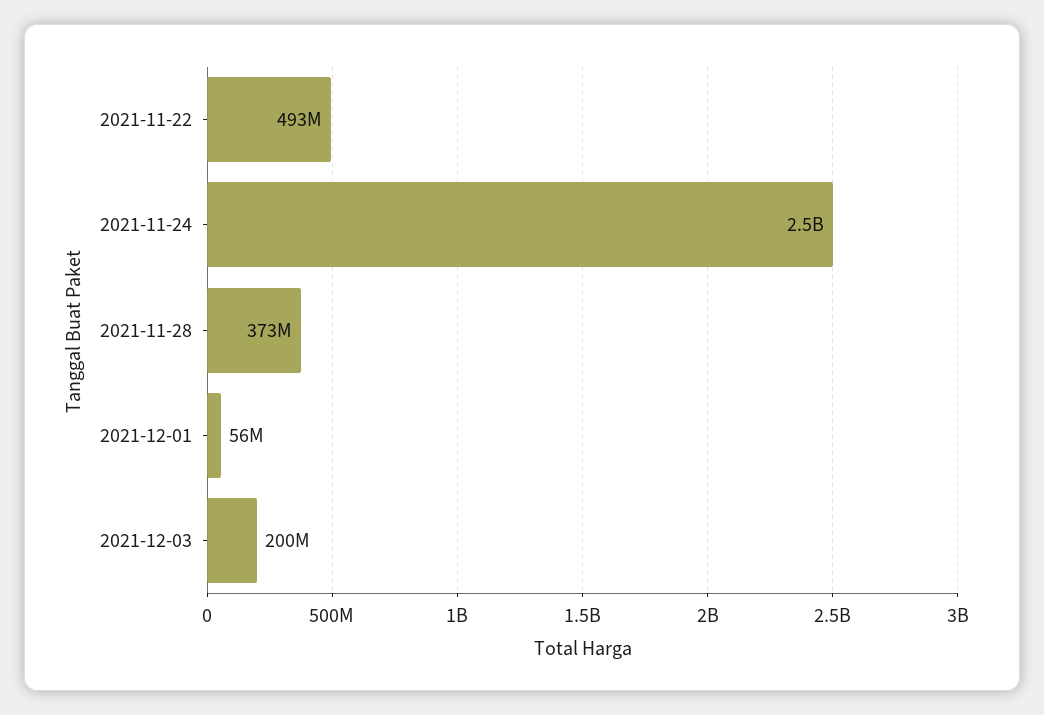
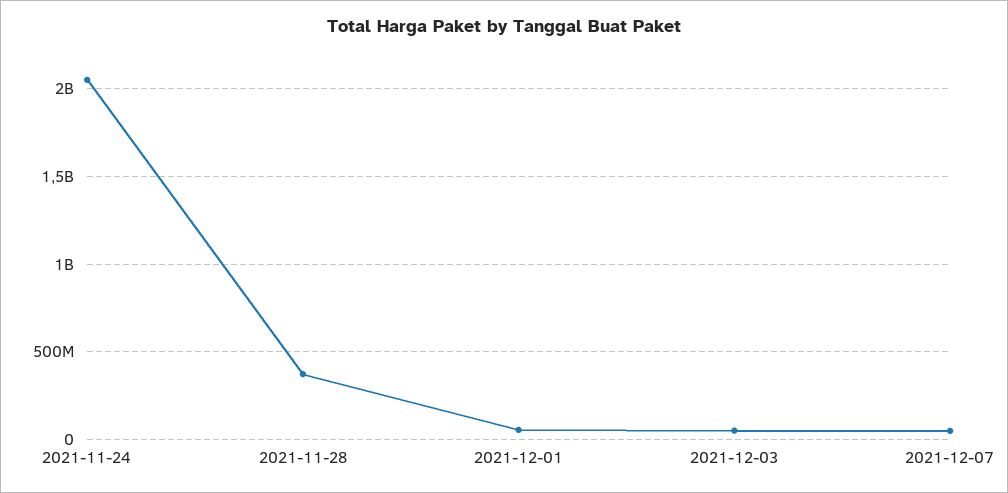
2021-11-22: 493000000 -> none
2021-11-24: 2500000000 -> 2050000000
2021-12-03: 200000000 -> 50000000
2021-12-07: none -> 50000000

